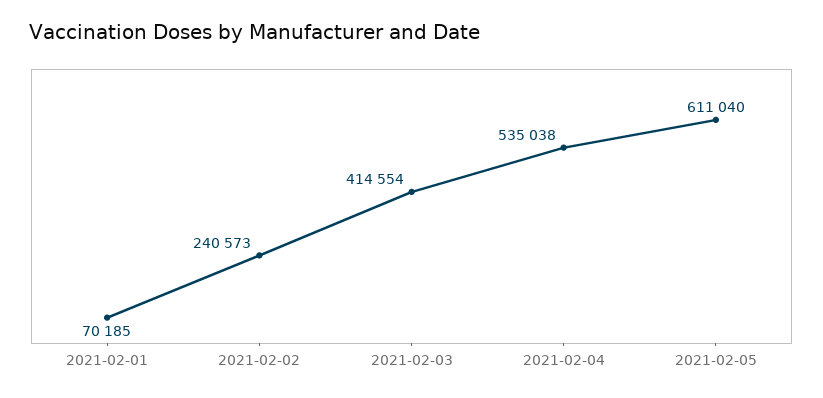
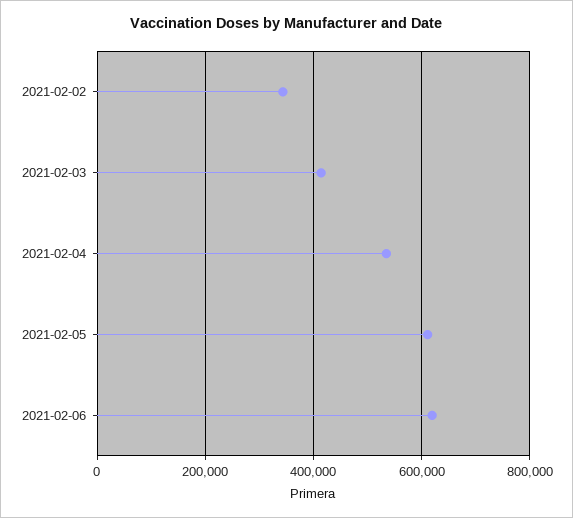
2021-02-01: 70185 -> none
2021-02-02: 240573 -> 340000
2021-02-06: none -> 620000

